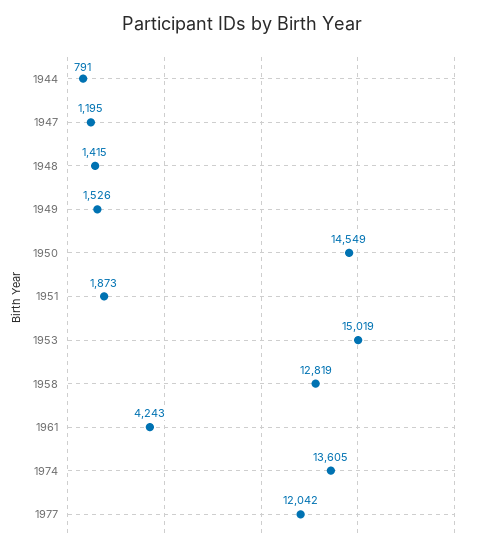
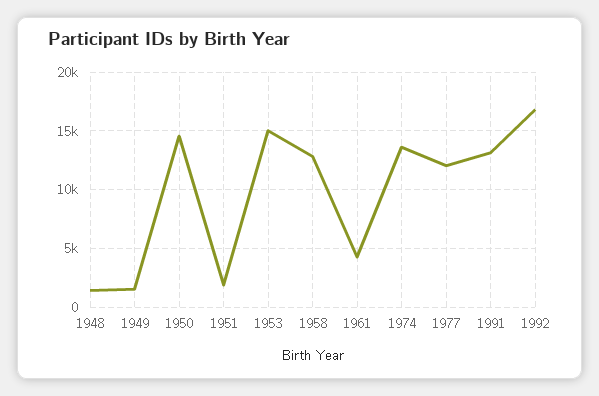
1944: 791 -> none
1947: 1195 -> none
1991: none -> 13000
1992: none -> 17000

